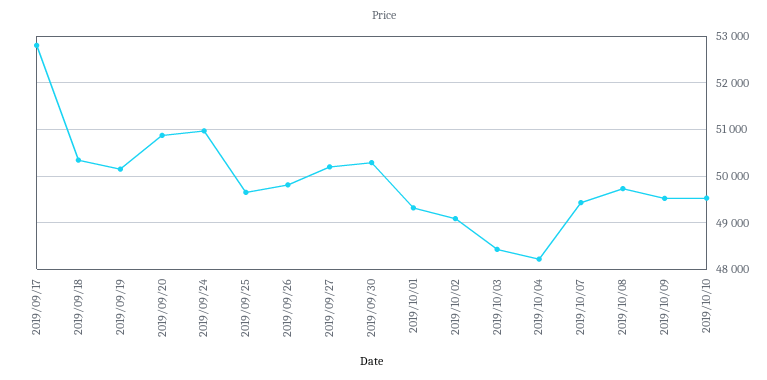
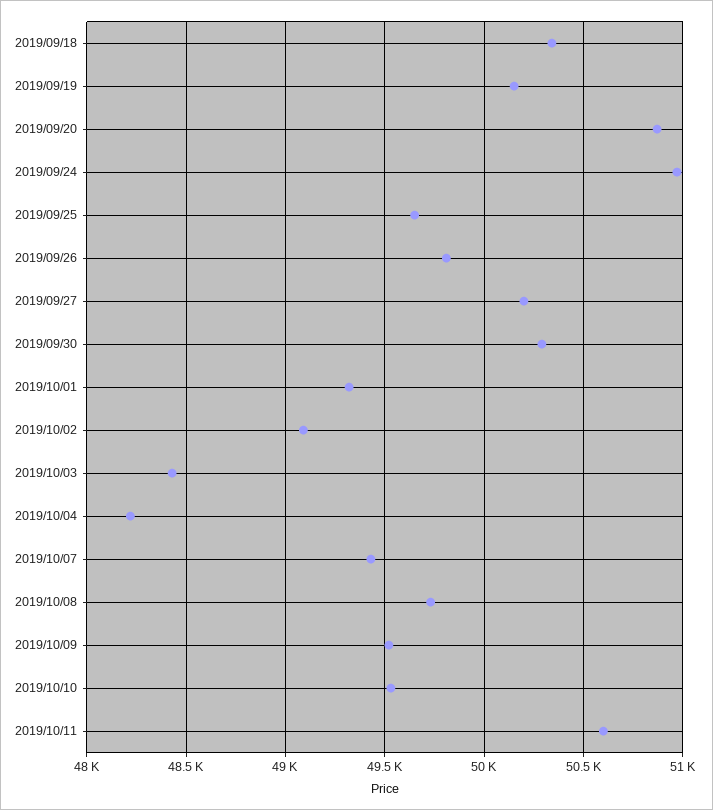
2019/09/17: 52800 -> none
2019/10/11: none -> 50600

